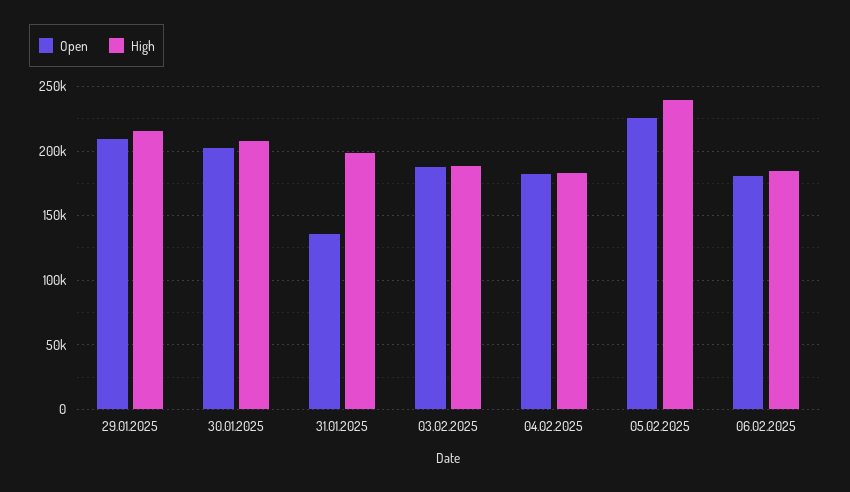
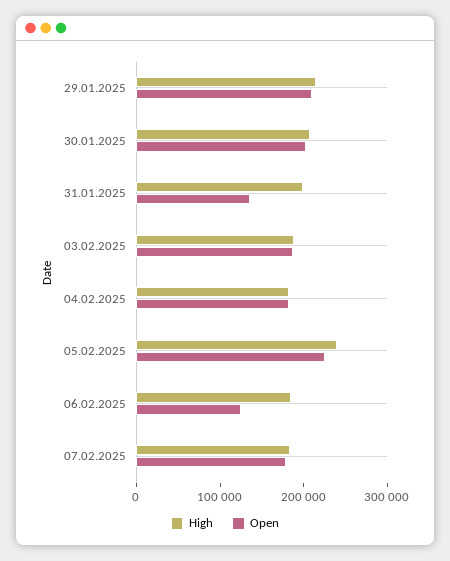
Open, 06.02.2025: 180000 -> 120000
High, 07.02.2025: none -> 180000
Open, 07.02.2025: none -> 180000

